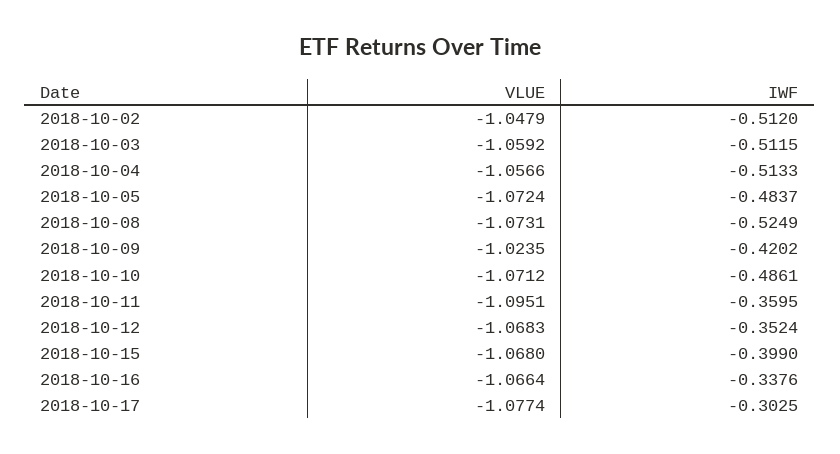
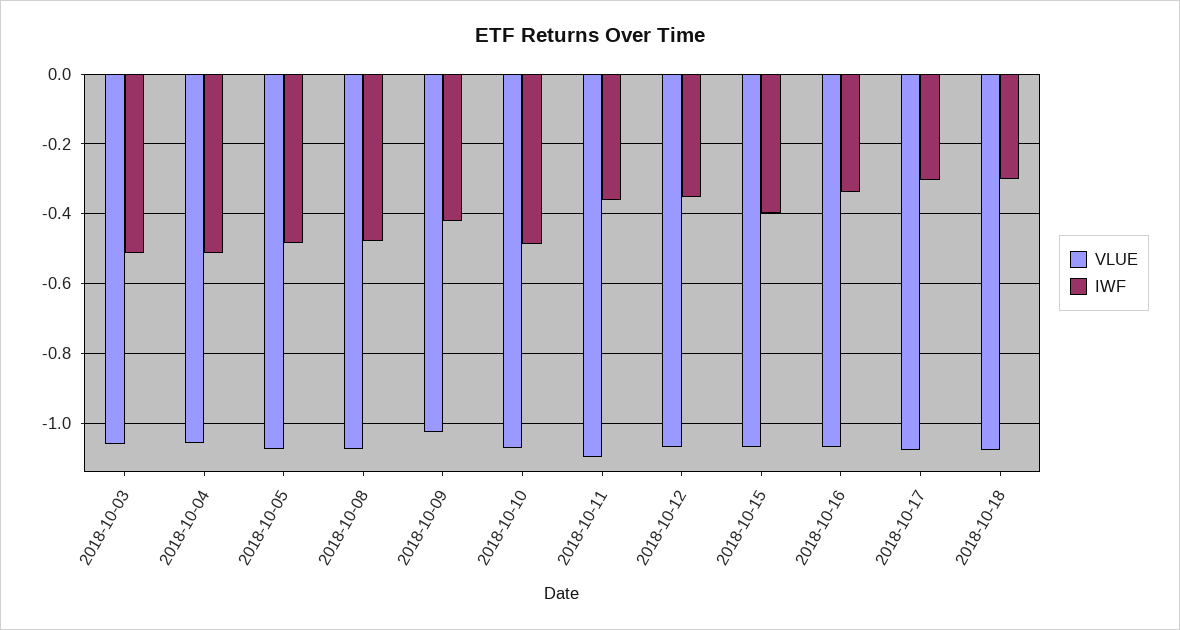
VLUE, 2018-10-02: -1.0479 -> none
IWF, 2018-10-02: -0.512 -> none
IWF, 2018-10-08: -0.5249 -> -0.48
VLUE, 2018-10-18: none -> -1.08
IWF, 2018-10-18: none -> -0.3

